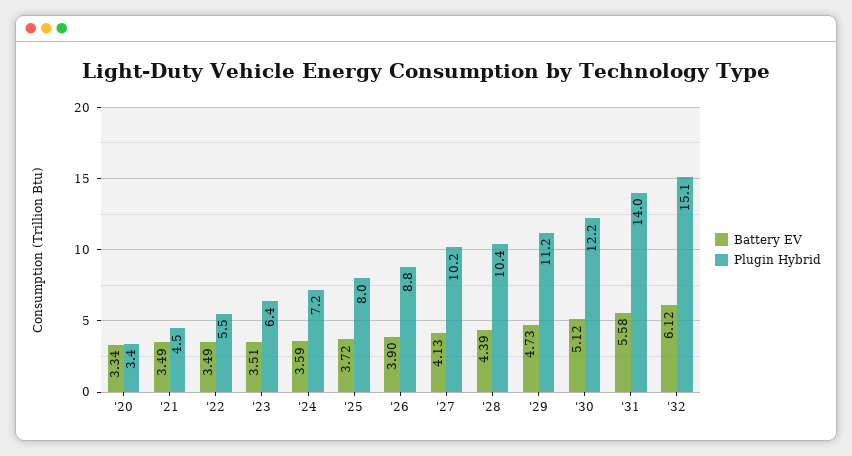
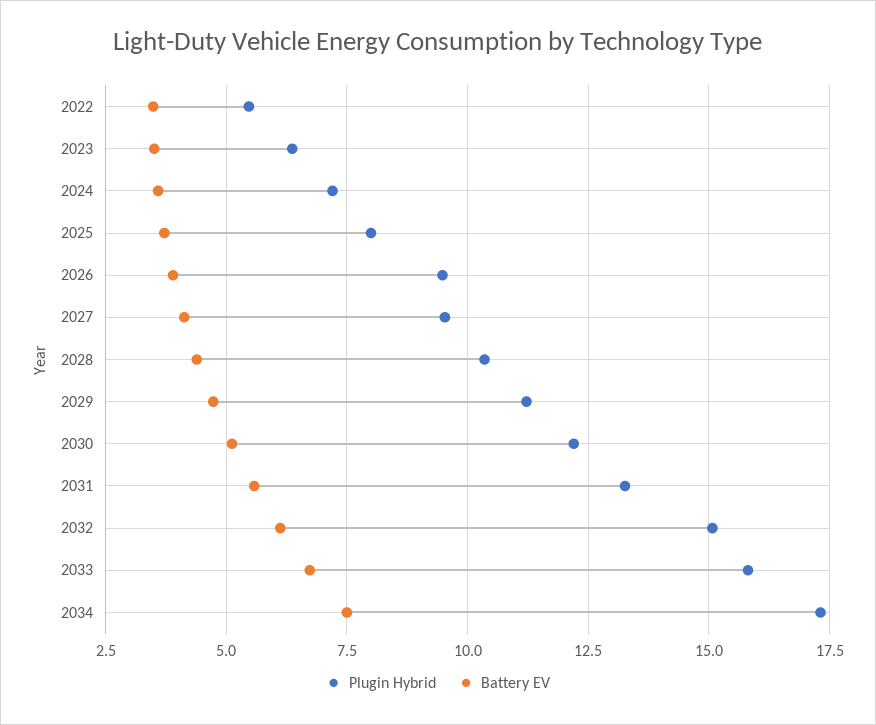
Battery EV, '20: 3.34 -> none
Plugin Hybrid, '20: 3.4 -> none
Battery EV, '21: 3.49 -> none
Plugin Hybrid, '21: 4.5 -> none
Plugin Hybrid, '26: 8.8 -> 9.5
Plugin Hybrid, '27: 10.2 -> 9.5
Plugin Hybrid, '31: 14 -> 13.25
Plugin Hybrid, 2033: none -> 15.75
Battery EV, 2033: none -> 6.75
Plugin Hybrid, 2034: none -> 17.25
Battery EV, 2034: none -> 7.5

